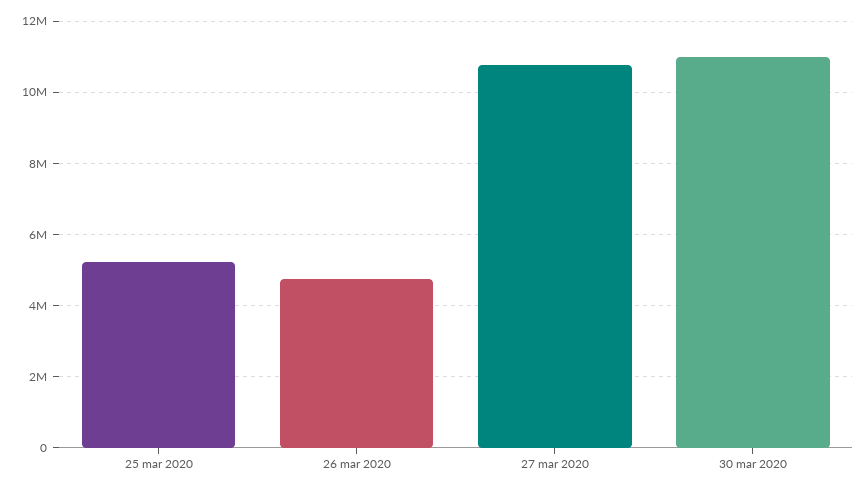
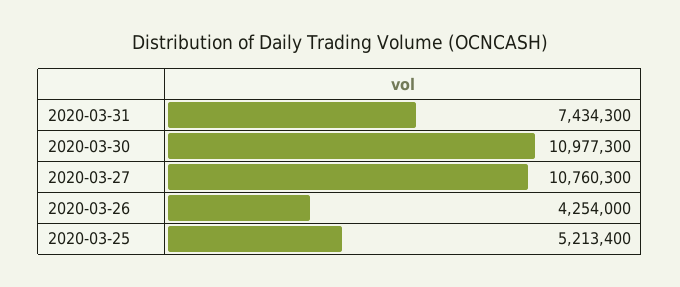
26 mar 2020: 4800000 -> 4254000
2020-03-31: none -> 7434300

